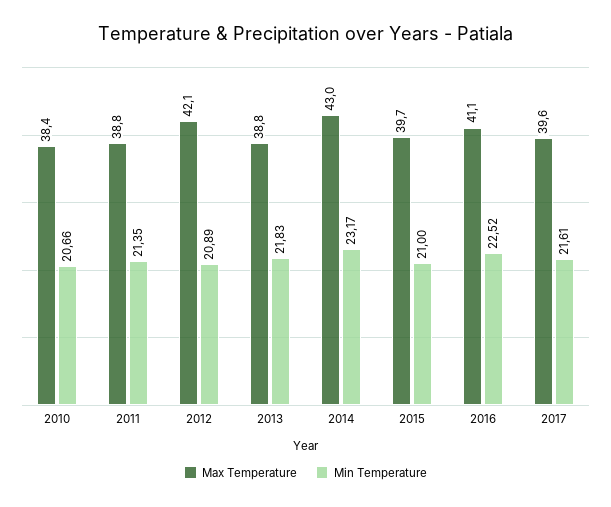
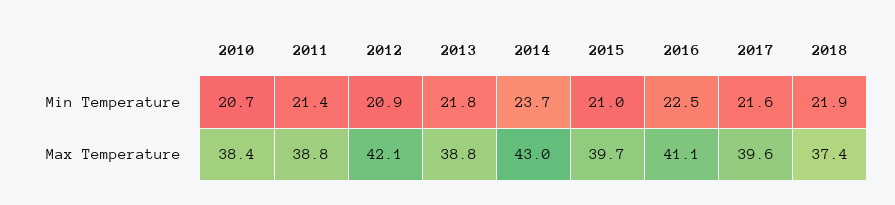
Min Temperature, 2014: 23.17 -> 23.7
Min Temperature, 2018: none -> 21.9
Max Temperature, 2018: none -> 37.4

